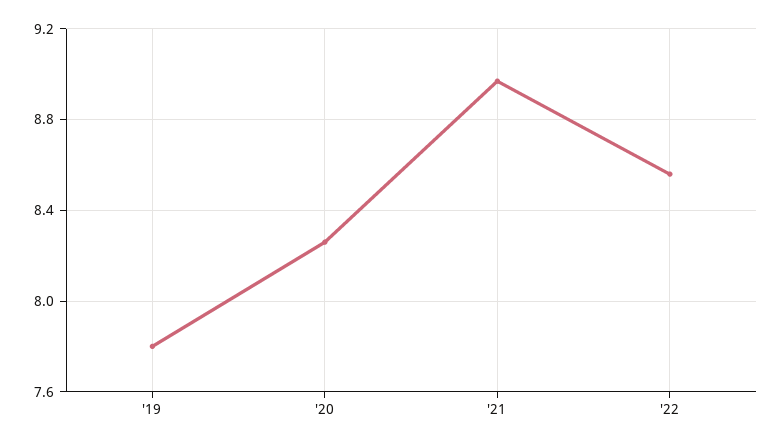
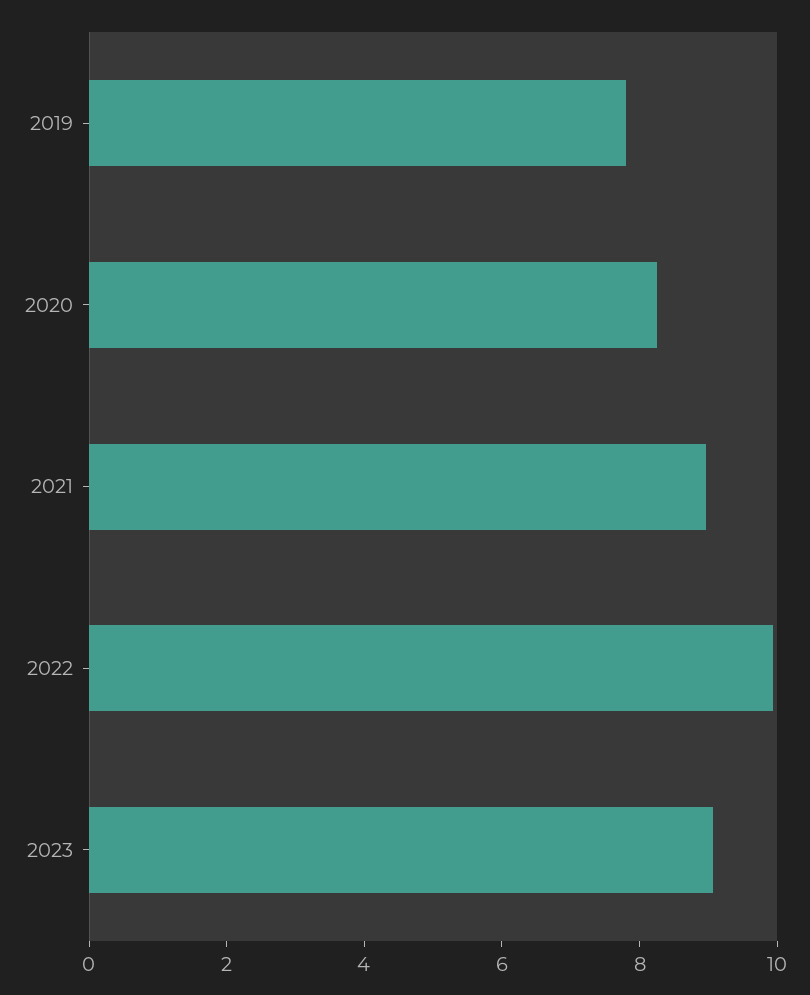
'22: 8.55 -> 10
2023: none -> 9

